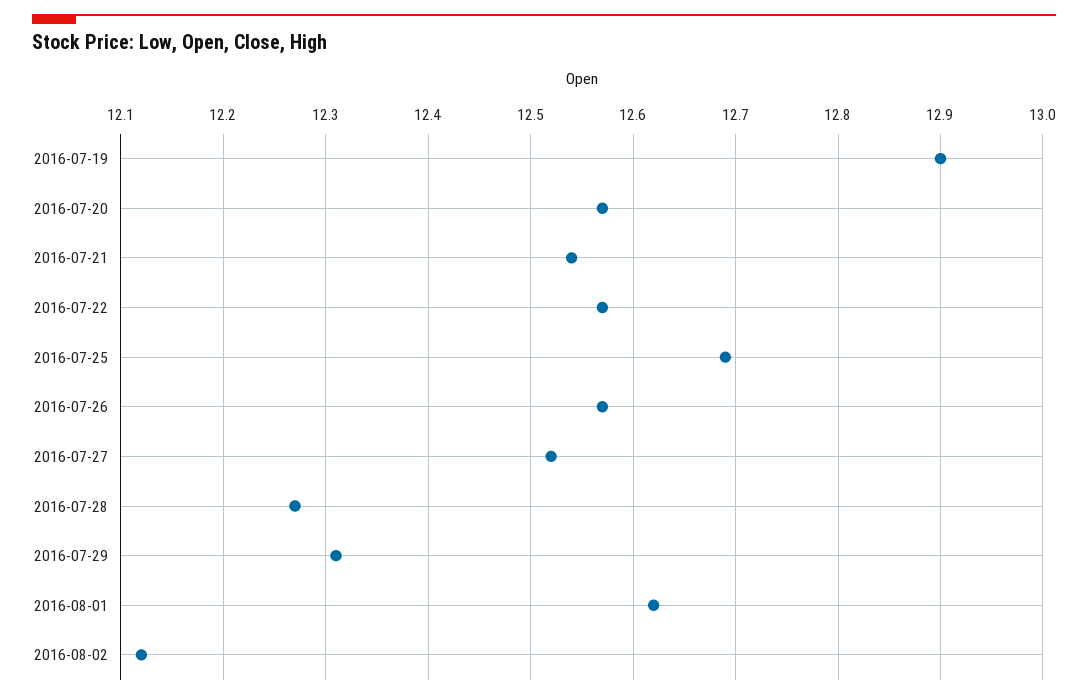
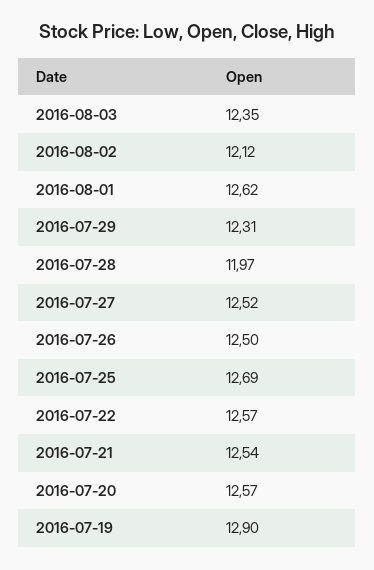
2016-07-26: 12.57 -> 12.5
2016-07-28: 12.27 -> 11.97
2016-08-03: none -> 12.35

